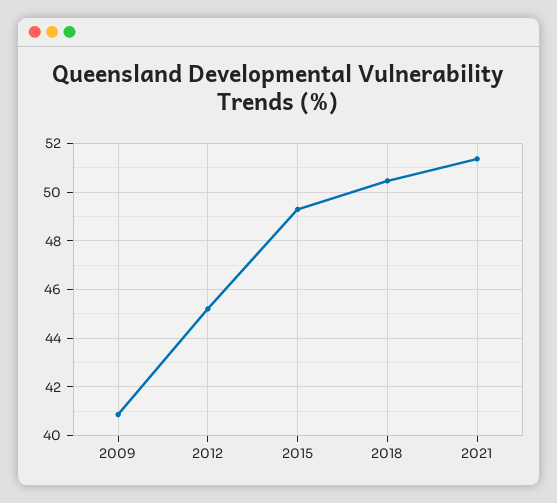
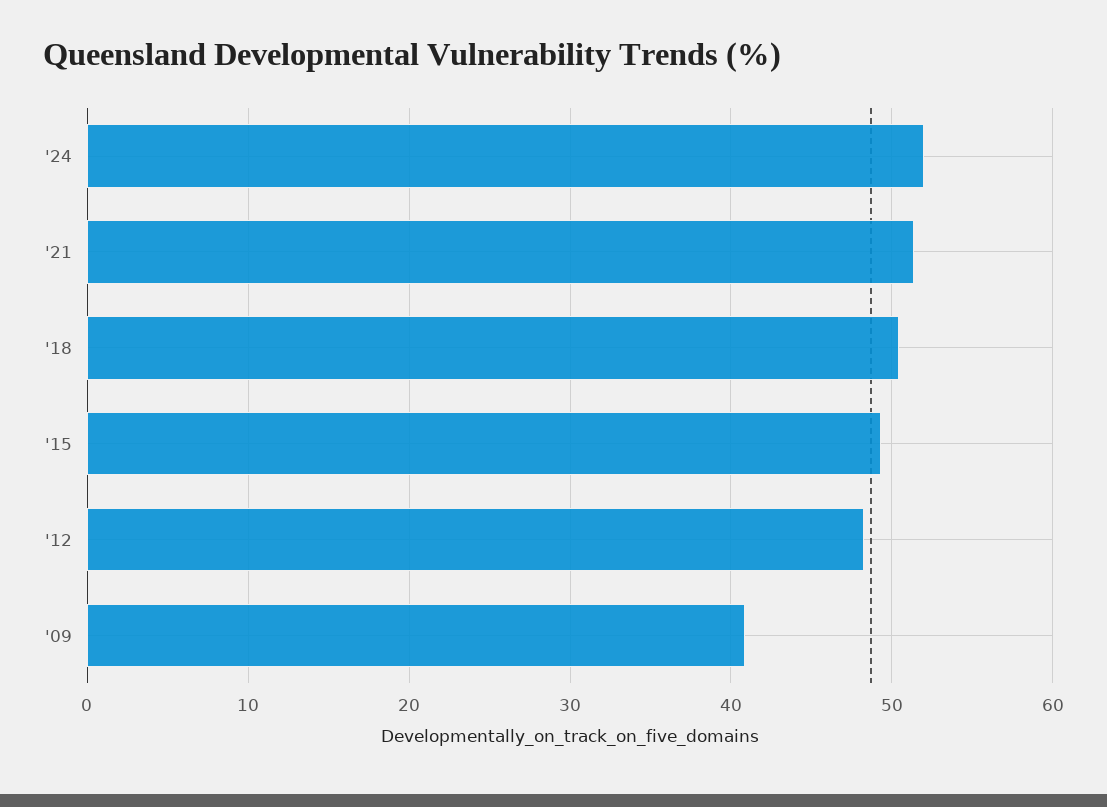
2012: 45.25 -> 48
'24: none -> 52

